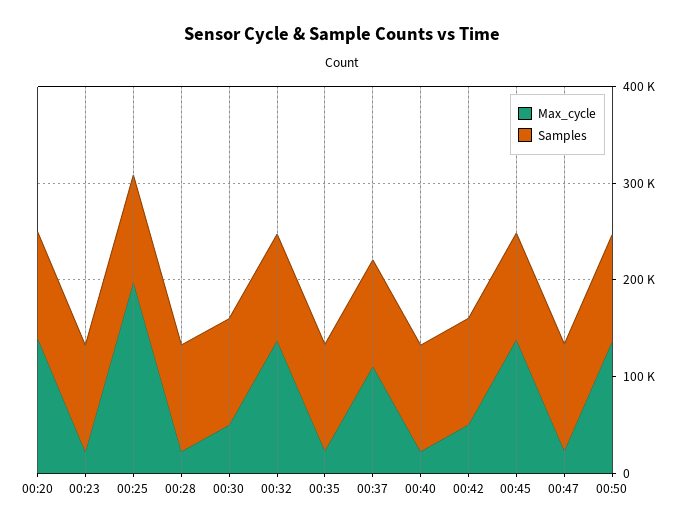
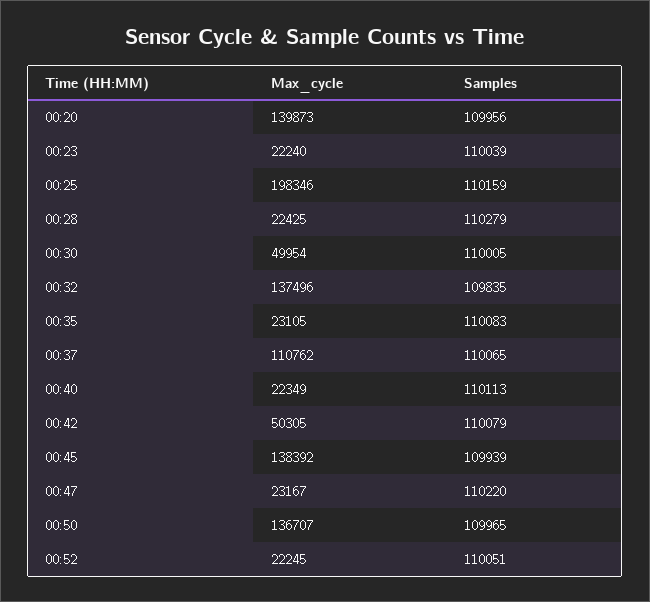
Max_cycle, 00:52: none -> 22245
Samples, 00:52: none -> 110051

